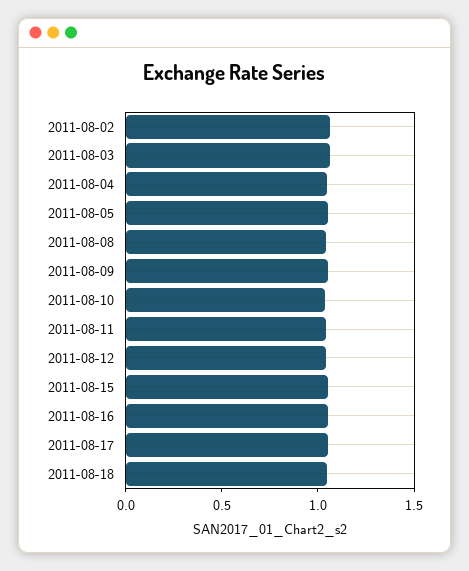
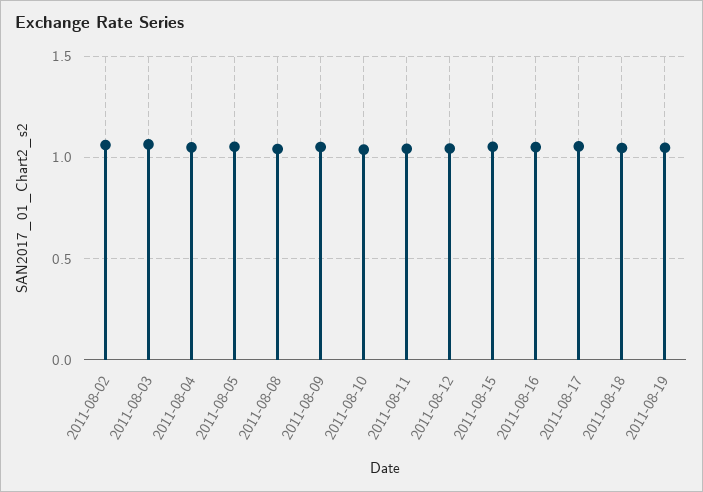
2011-08-19: none -> 1.05

